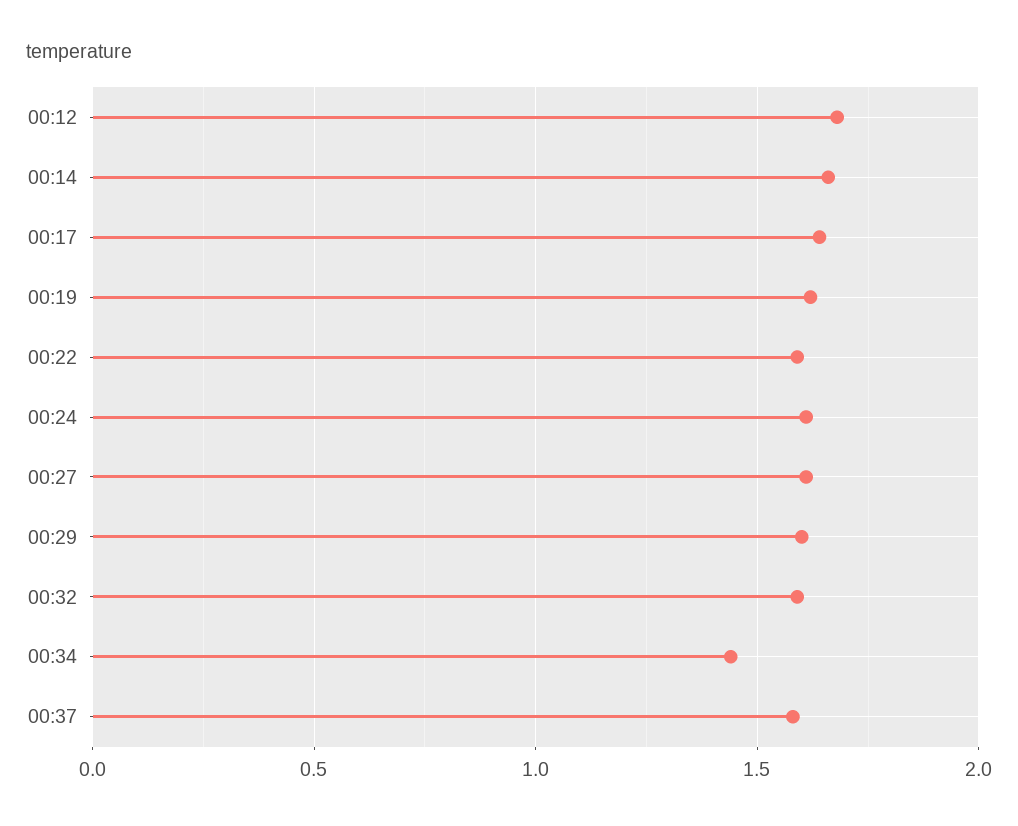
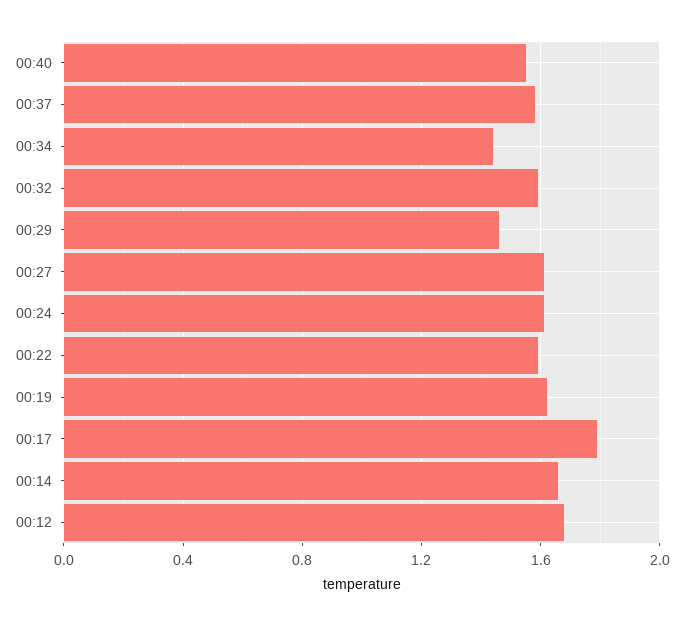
00:17: 1.65 -> 1.8
00:29: 1.6 -> 1.45
00:40: none -> 1.55

